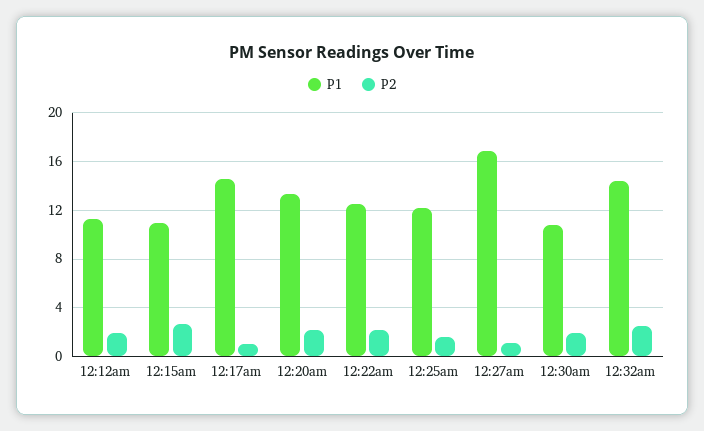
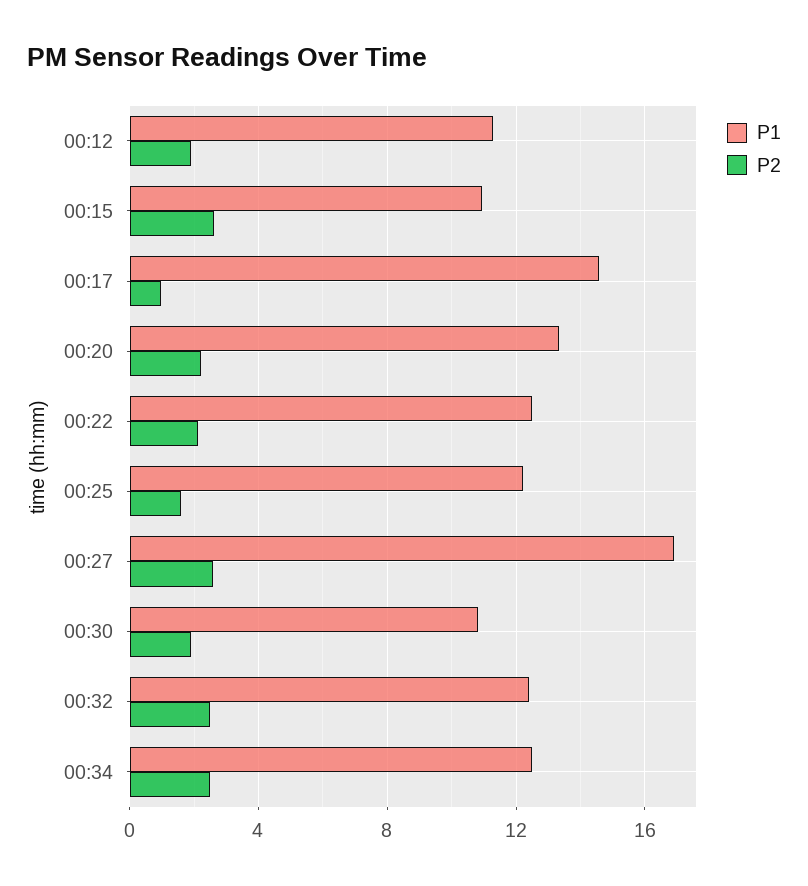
P2, 12:27am: 1 -> 2.5
P1, 12:32am: 14.5 -> 12.5
P1, 00:34: none -> 12.5
P2, 00:34: none -> 2.5

